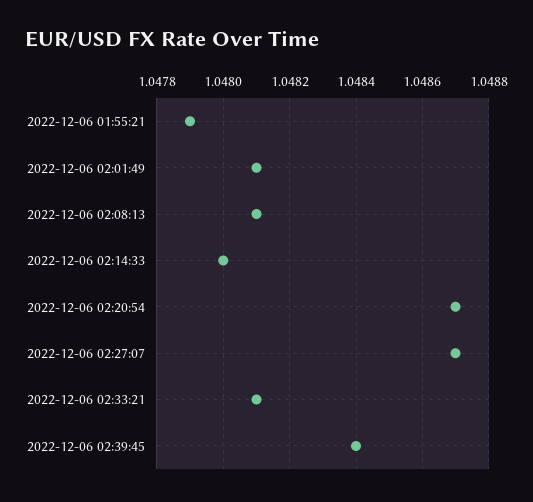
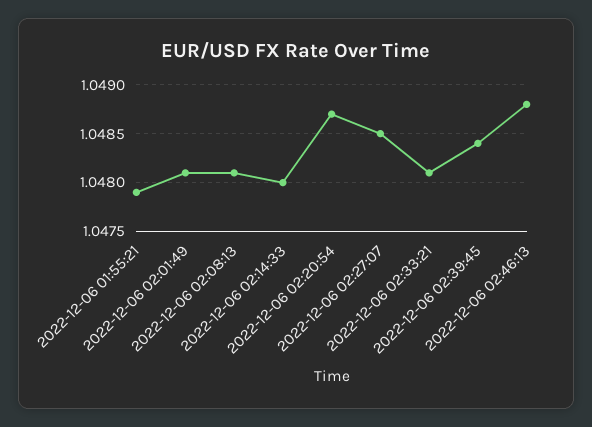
2022-12-06 02:27:07: 1.0487 -> 1.0485
2022-12-06 02:46:13: none -> 1.0488

